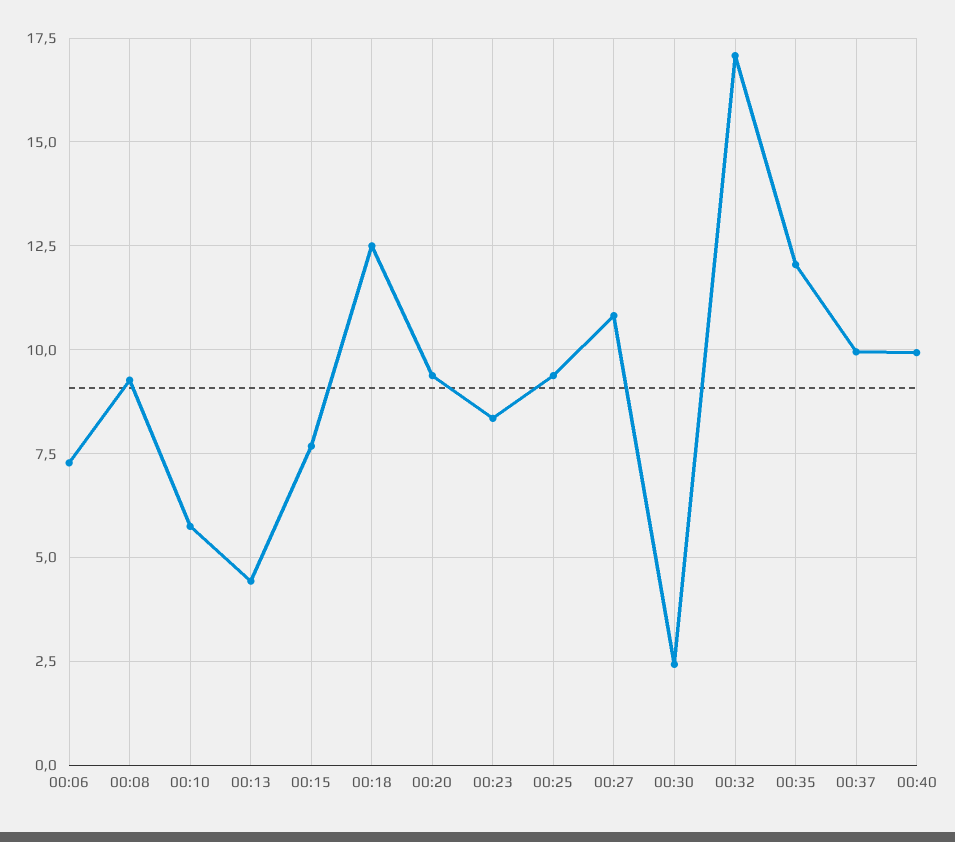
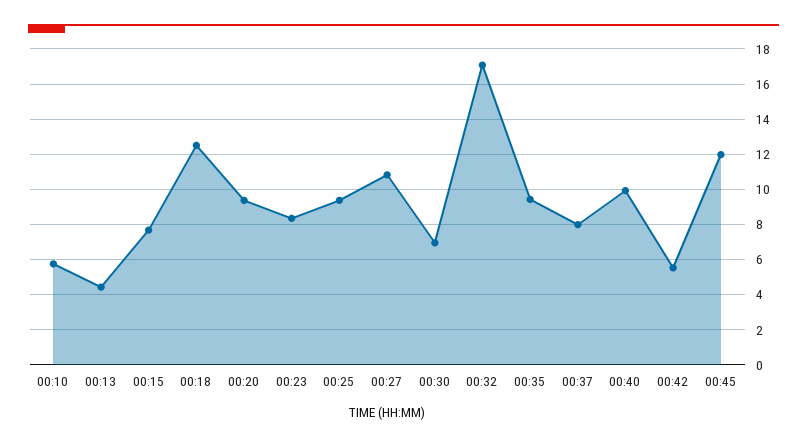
00:06: 7.25 -> none
00:08: 9.25 -> none
00:30: 2.5 -> 7
00:35: 12 -> 9.5
00:37: 10 -> 8
00:42: none -> 5.5
00:45: none -> 12

